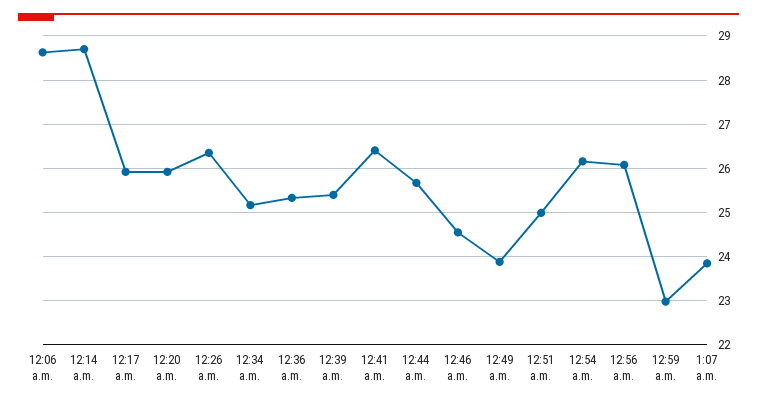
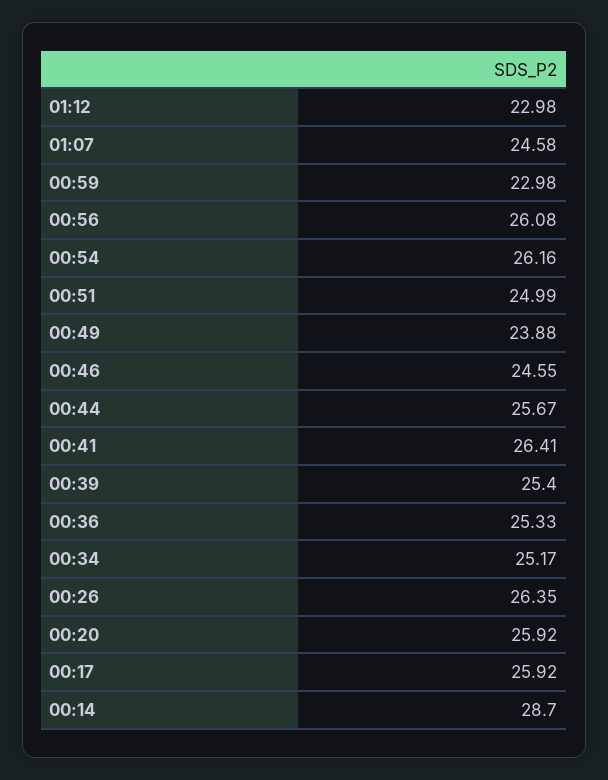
12:06 a.m.: 28.6 -> none
1:07 a.m.: 23.8 -> 24.58
01:12: none -> 22.98

